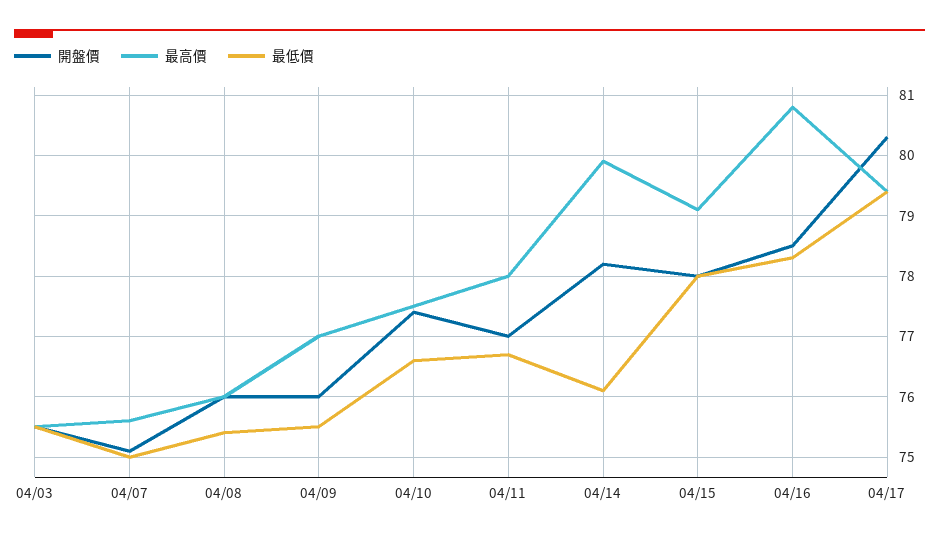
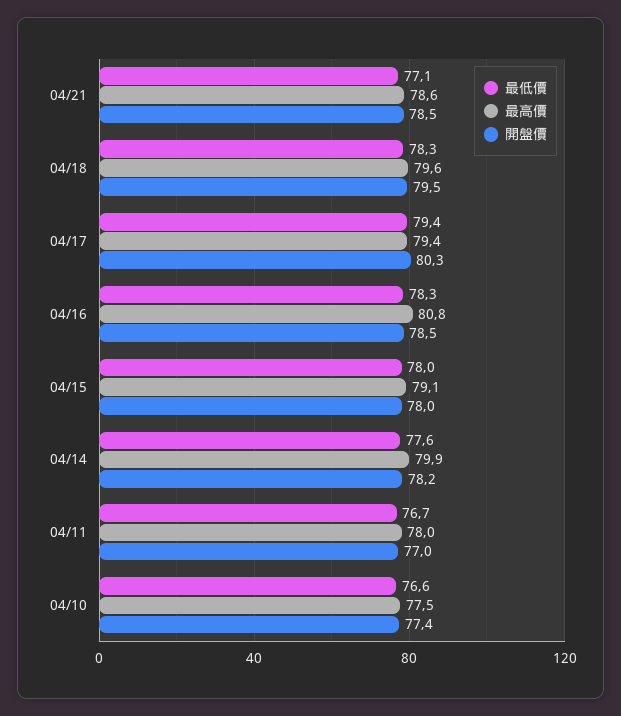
開盤價, 04/03: 75.5 -> none
最高價, 04/03: 75.5 -> none
最低價, 04/03: 75.5 -> none
開盤價, 04/07: 75.1 -> none
最高價, 04/07: 75.6 -> none
最低價, 04/07: 75 -> none
開盤價, 04/08: 76 -> none
最高價, 04/08: 76 -> none
最低價, 04/08: 75.4 -> none
開盤價, 04/09: 76 -> none
最高價, 04/09: 77 -> none
最低價, 04/09: 75.5 -> none
最低價, 04/14: 76.1 -> 77.6
最低價, 04/21: none -> 77.1
最高價, 04/21: none -> 78.6
開盤價, 04/21: none -> 78.5
最低價, 04/18: none -> 78.3
最高價, 04/18: none -> 79.6
開盤價, 04/18: none -> 79.5

